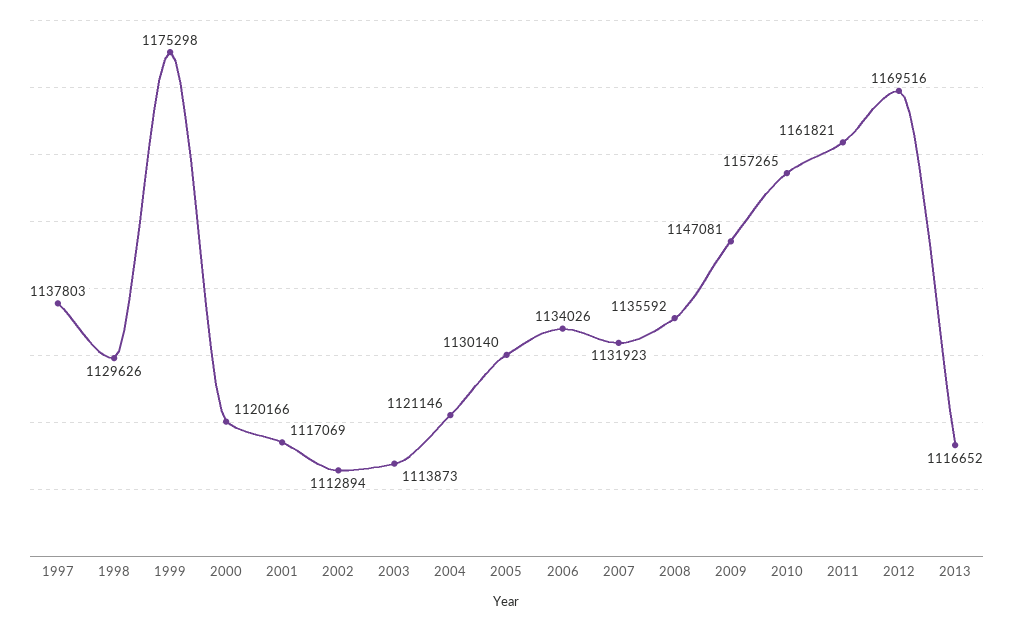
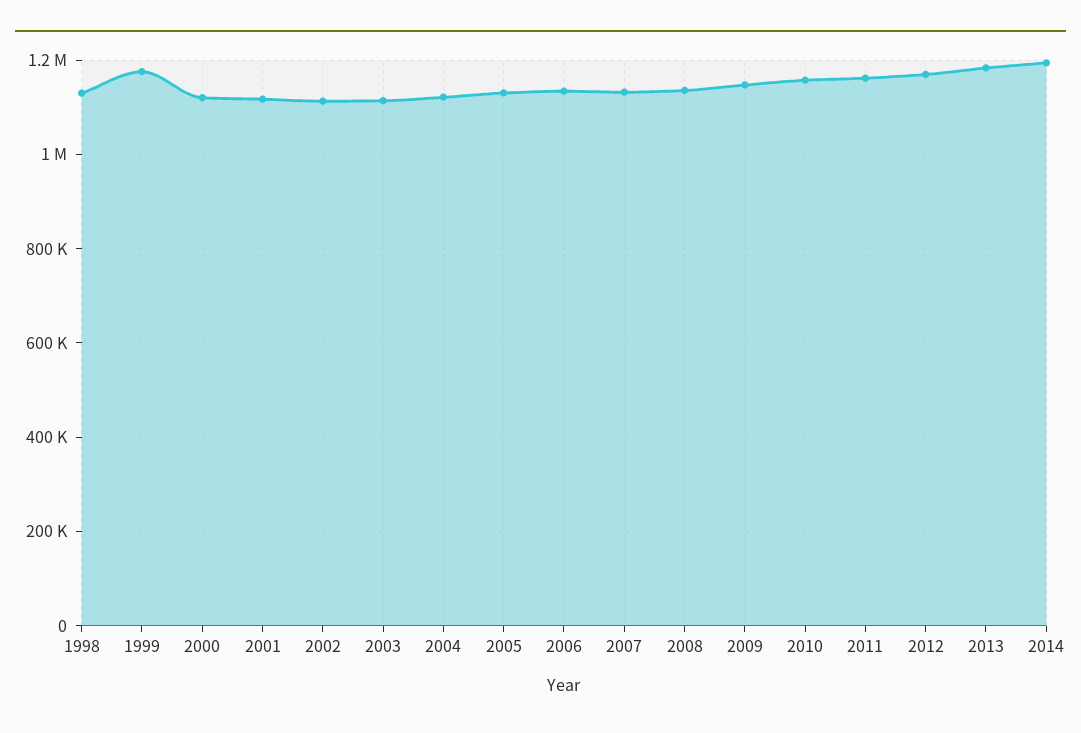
1997: 1137803 -> none
2013: 1116652 -> 1180000
2014: none -> 1200000

